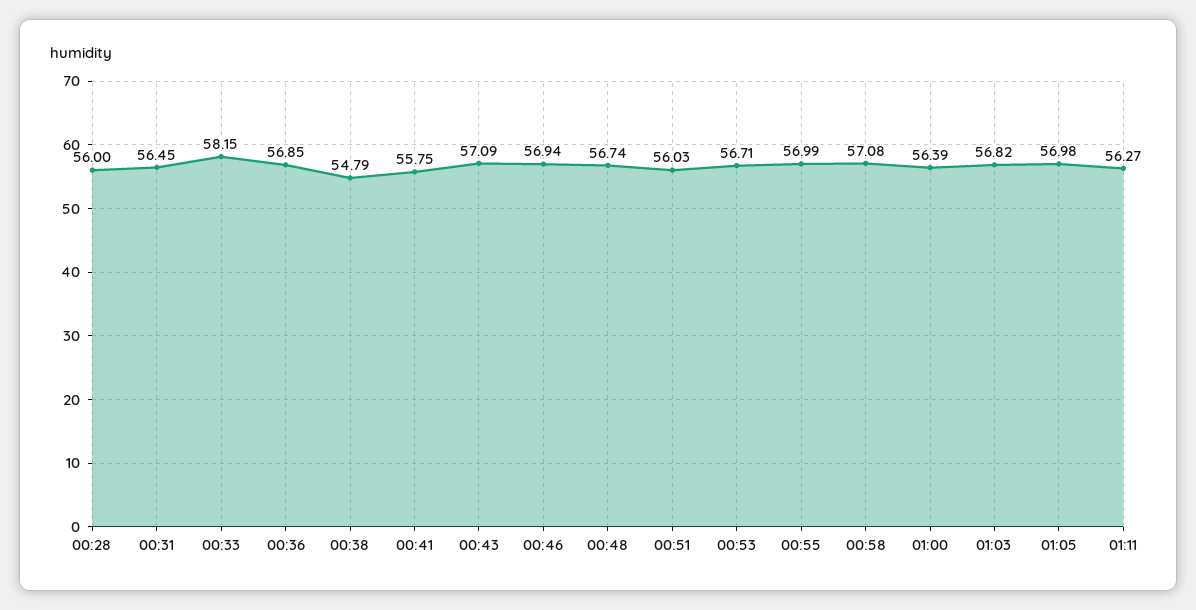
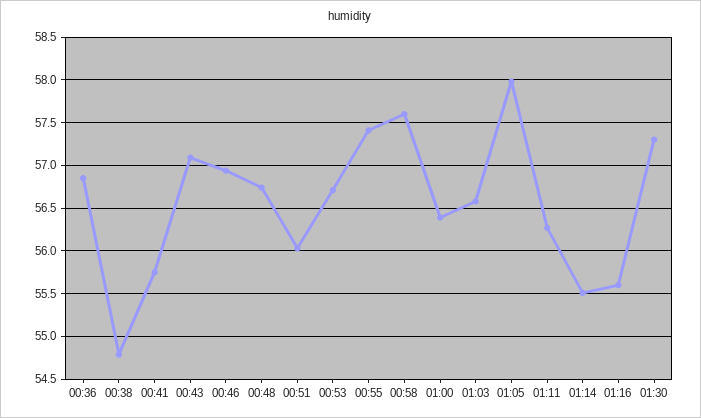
00:28: 56 -> none
00:31: 56.45 -> none
00:33: 58.15 -> none
00:55: 56.99 -> 57.4
00:58: 57.08 -> 57.6
01:03: 56.82 -> 56.6
01:05: 56.98 -> 58
01:14: none -> 55.5
01:16: none -> 55.6
01:30: none -> 57.3

